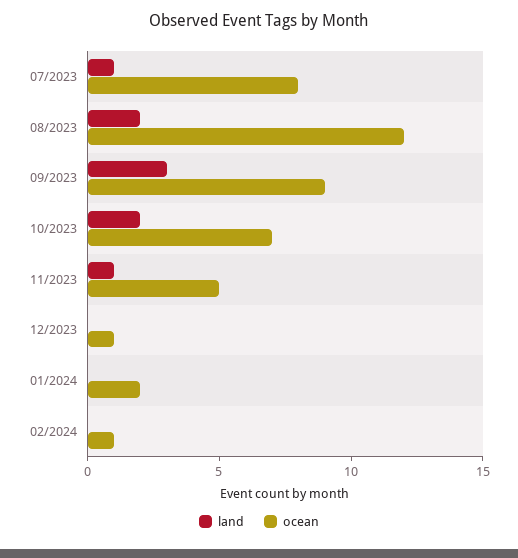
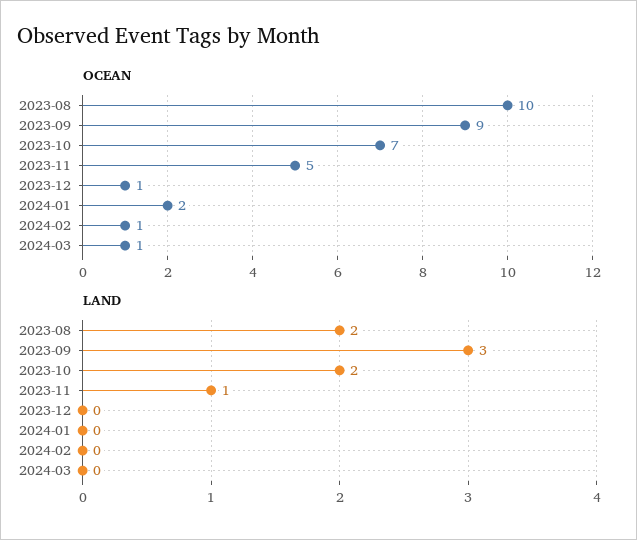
land, 07/2023: 1 -> none
ocean, 07/2023: 8 -> none
ocean, 08/2023: 12 -> 10
ocean, 2024-03: none -> 1
land, 2024-03: none -> 0

